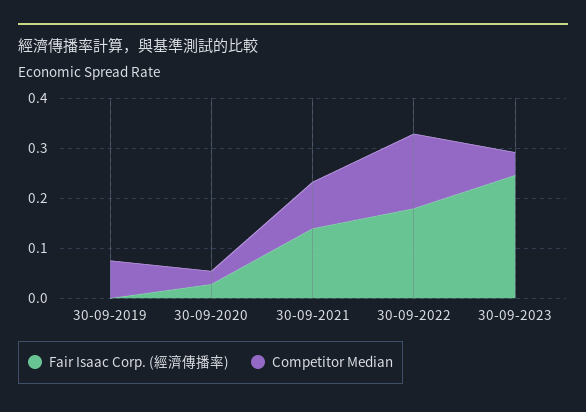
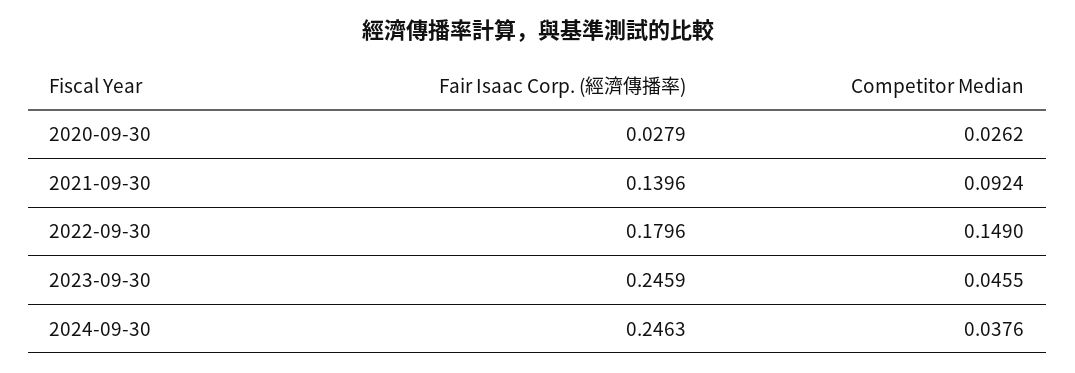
Fair Isaac Corp. (經濟傳播率), 30-09-2019: 0 -> none
Competitor Median, 30-09-2019: 0.08 -> none
Fair Isaac Corp. (經濟傳播率), 2024-09-30: none -> 0.2463
Competitor Median, 2024-09-30: none -> 0.0376

